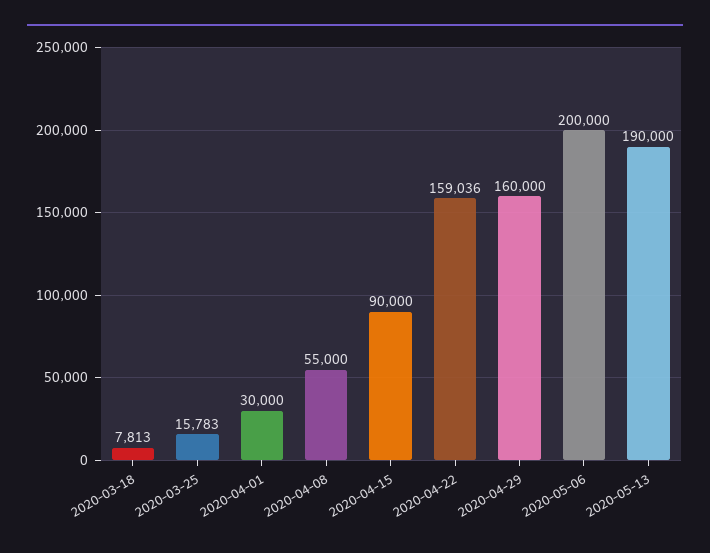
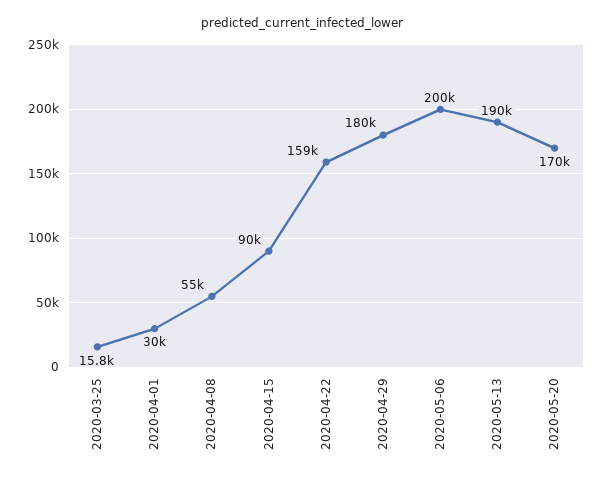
2020-03-18: 7813 -> none
2020-04-29: 160000 -> 180000
2020-05-20: none -> 170000

